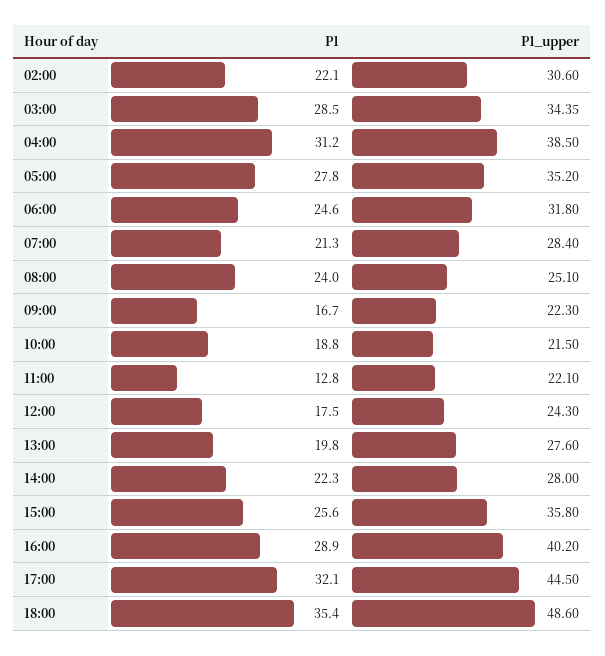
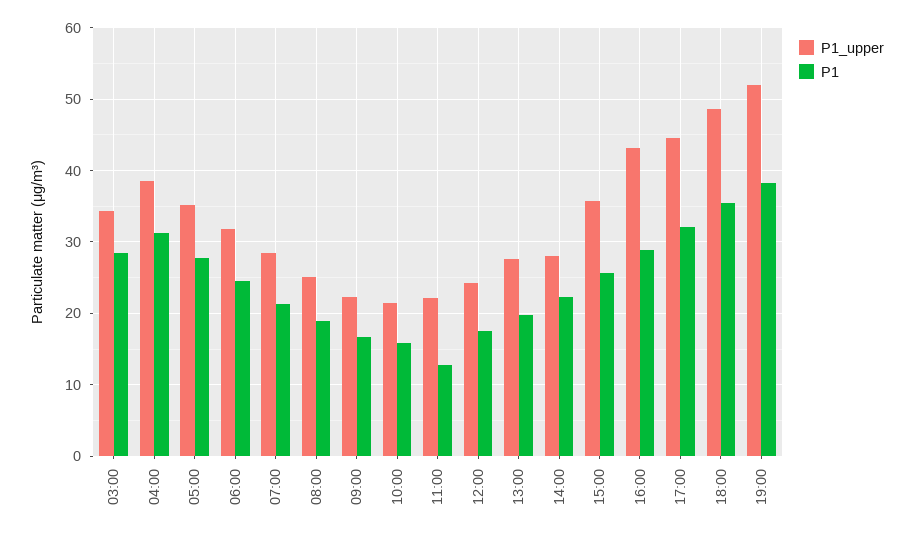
P1, 02:00: 22.1 -> none
P1_upper, 02:00: 30.6 -> none
P1, 08:00: 24 -> 19
P1, 10:00: 18.8 -> 16
P1_upper, 16:00: 40.2 -> 43
P1_upper, 19:00: none -> 52
P1, 19:00: none -> 38

